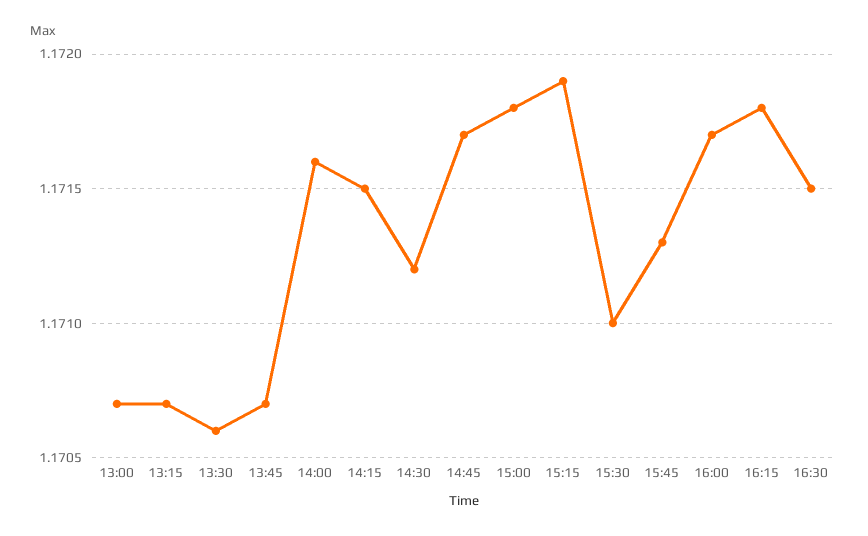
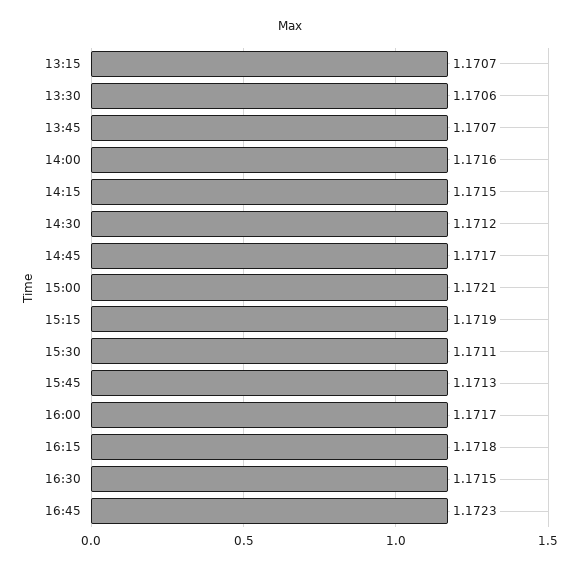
13:00: 1.1707 -> none
15:00: 1.1718 -> 1.1721
15:30: 1.171 -> 1.1711
16:45: none -> 1.1723

